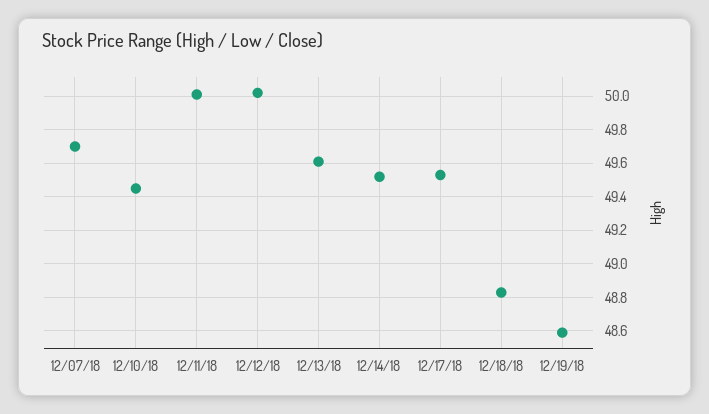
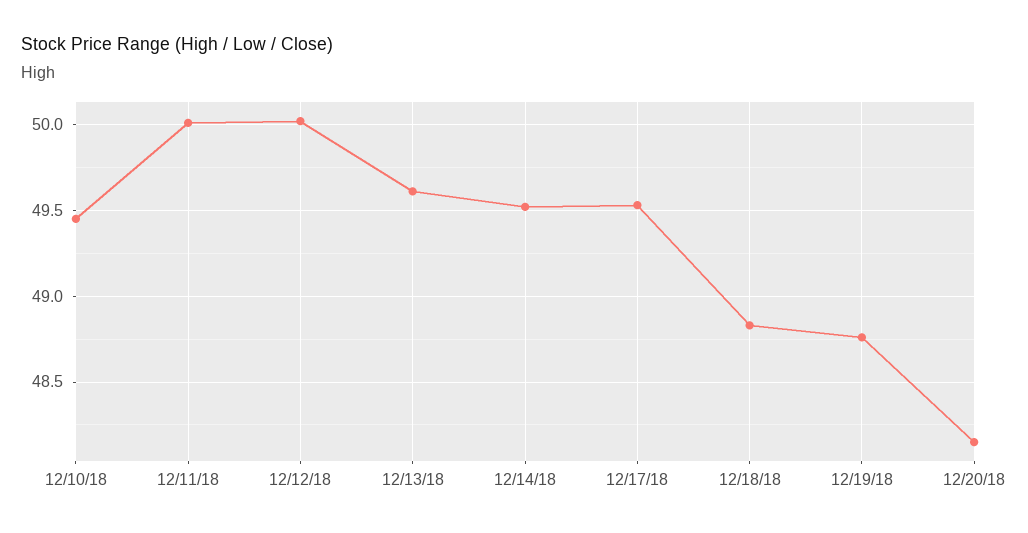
12/07/18: 49.7 -> none
12/19/18: 48.6 -> 48.75
12/20/18: none -> 48.15

